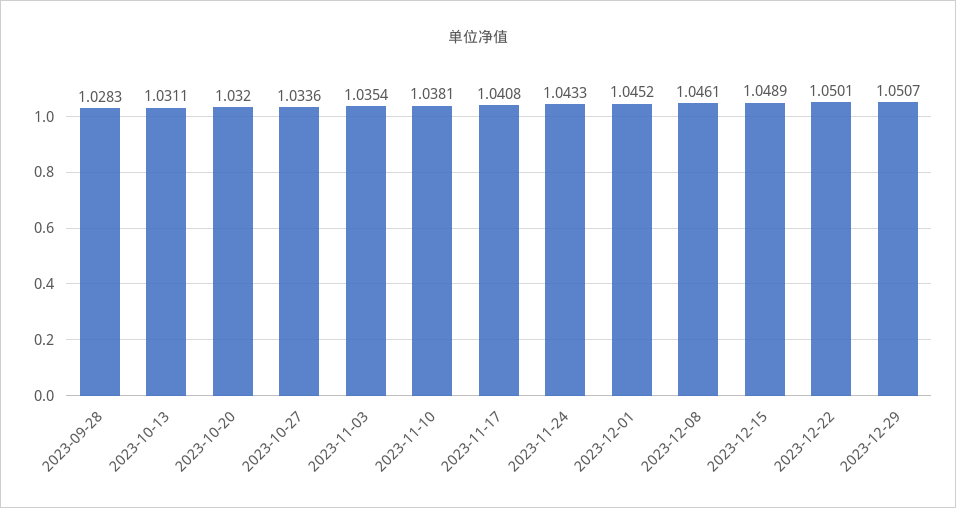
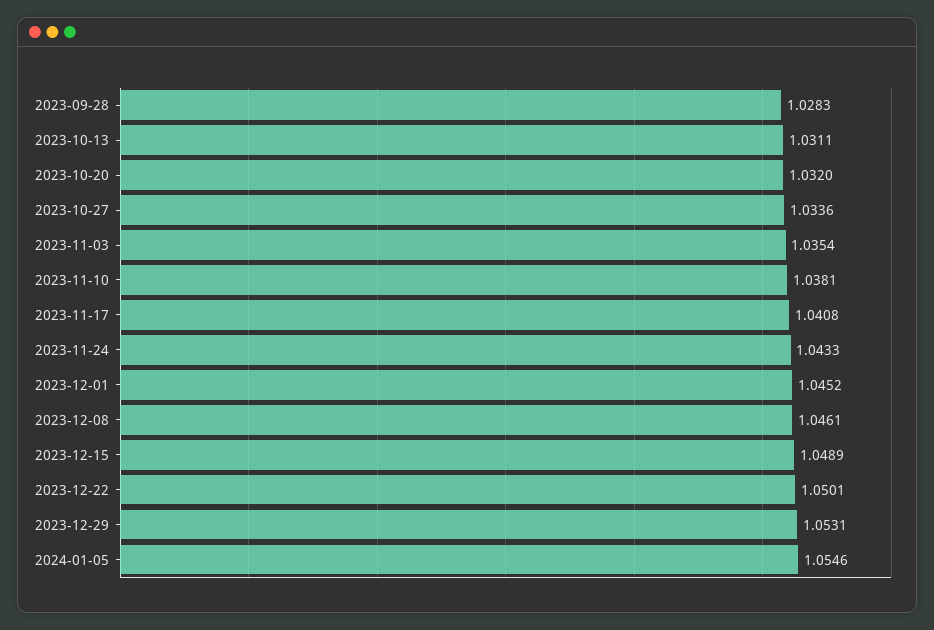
2023-12-29: 1.0507 -> 1.0531
2024-01-05: none -> 1.0546

